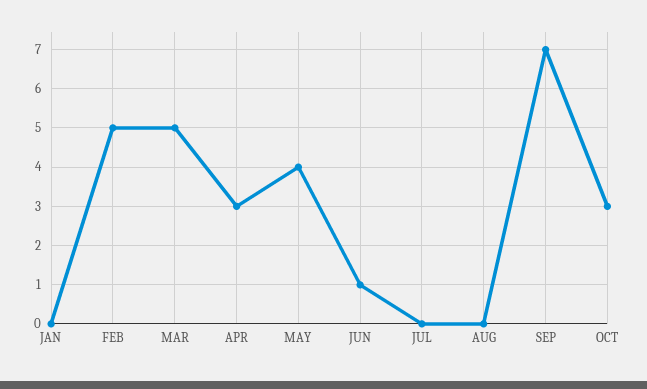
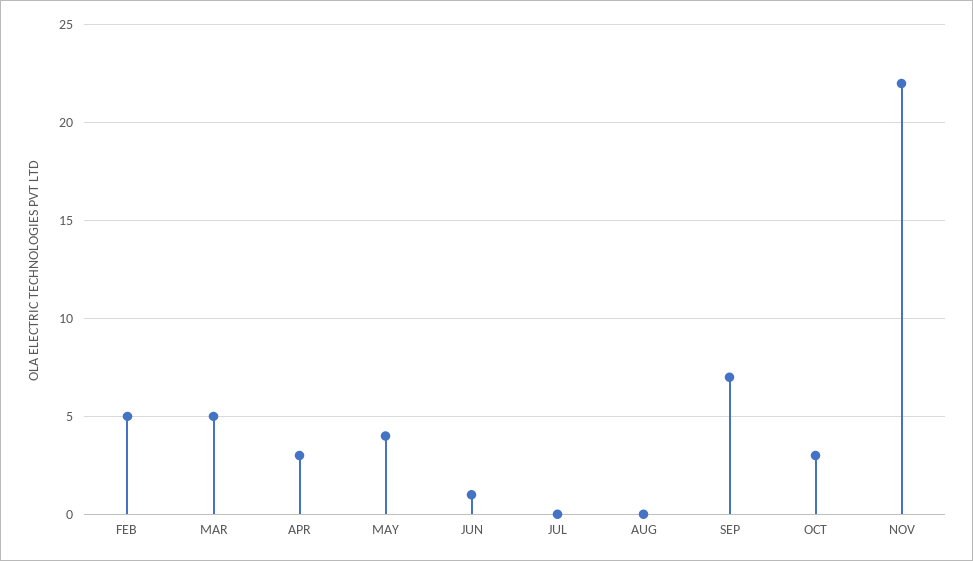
JAN: 0 -> none
NOV: none -> 22

